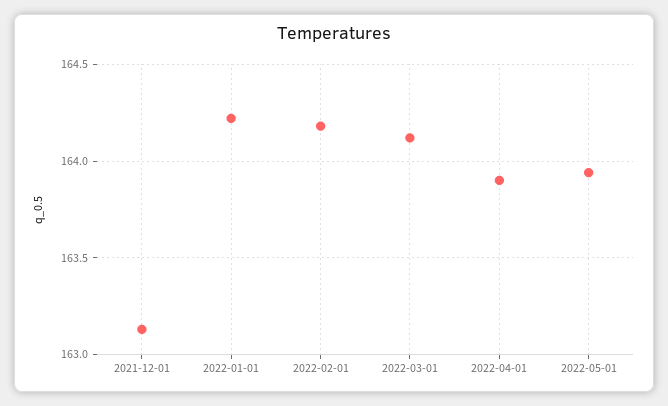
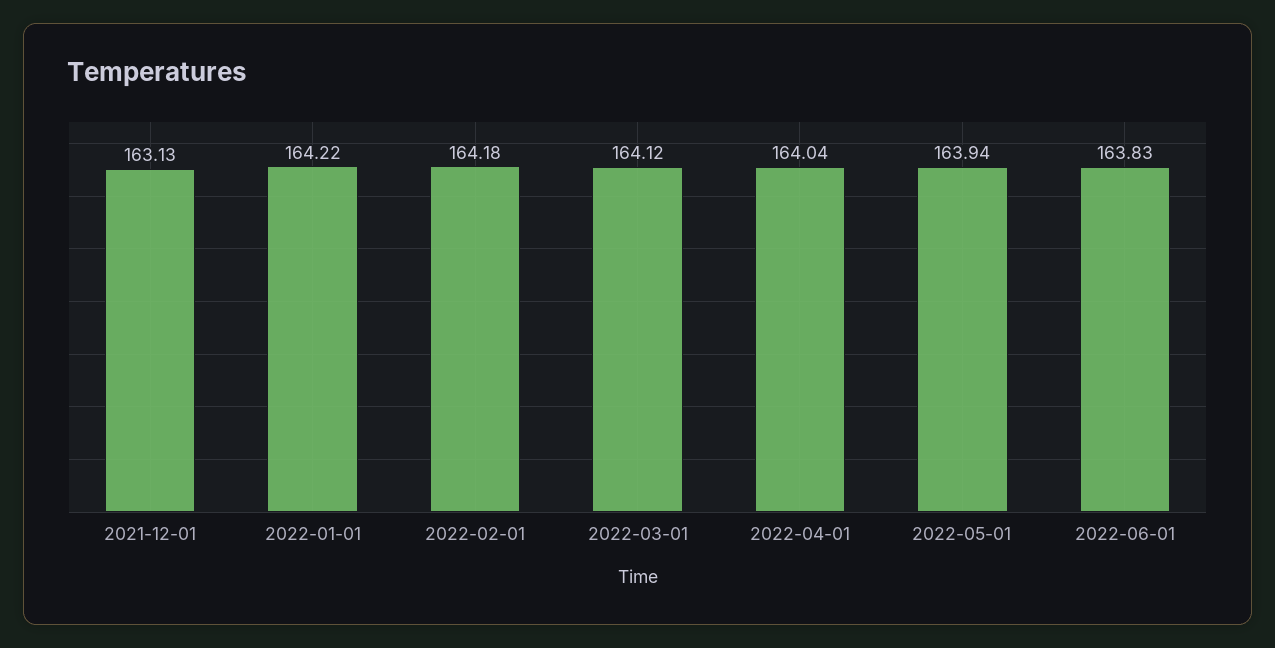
2022-04-01: 163.9 -> 164.04
2022-06-01: none -> 163.83

